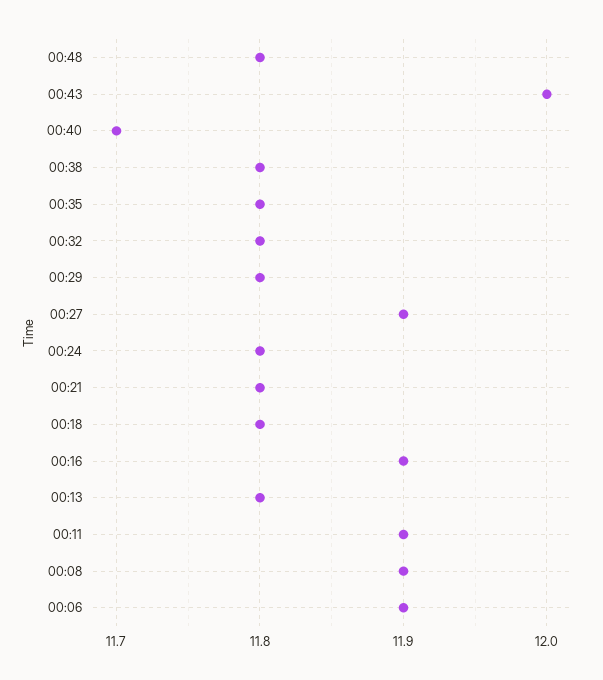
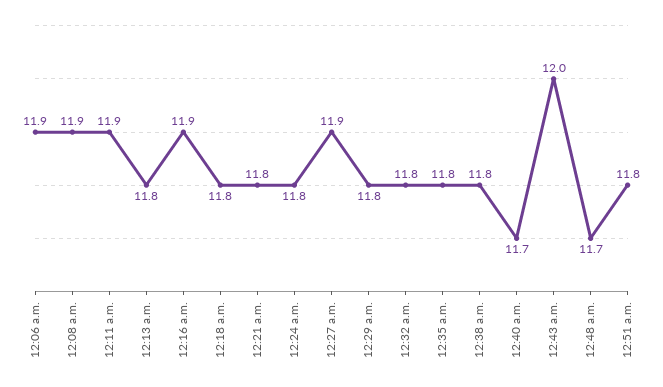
00:48: 11.8 -> 11.7
12:51 a.m.: none -> 11.8

